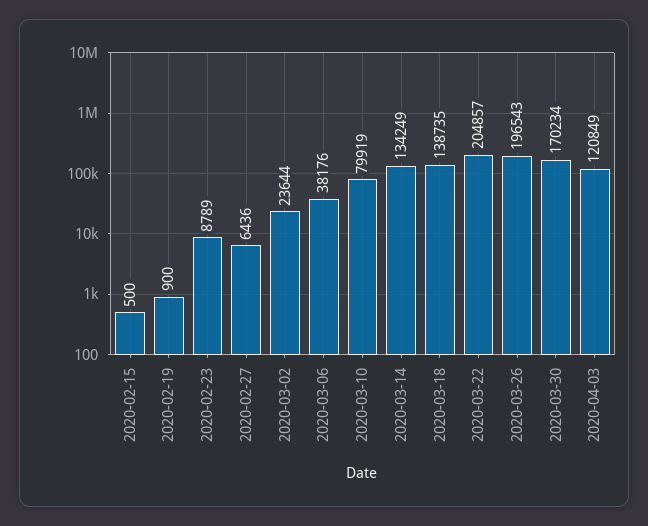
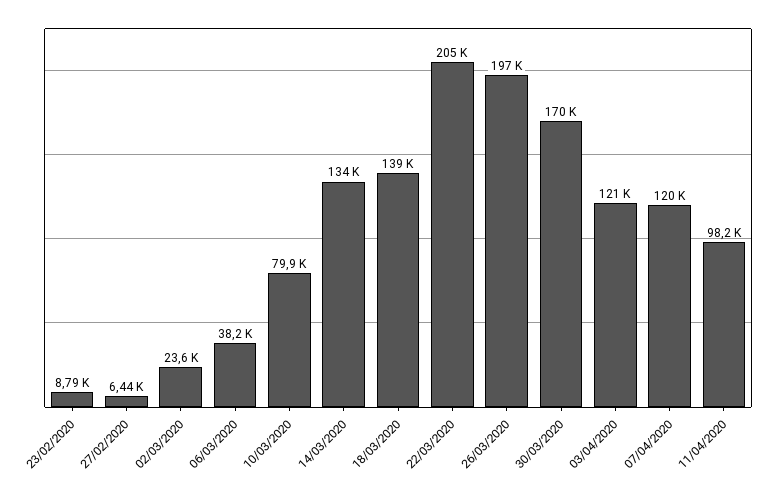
2020-02-15: 500 -> none
2020-02-19: 900 -> none
07/04/2020: none -> 120000
11/04/2020: none -> 98200

